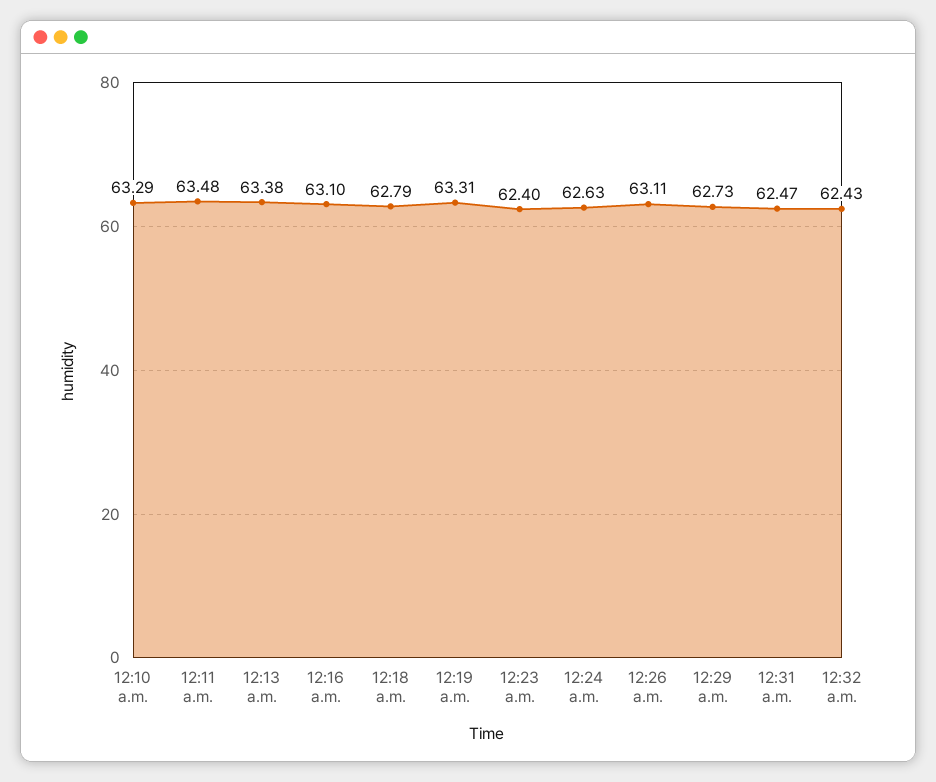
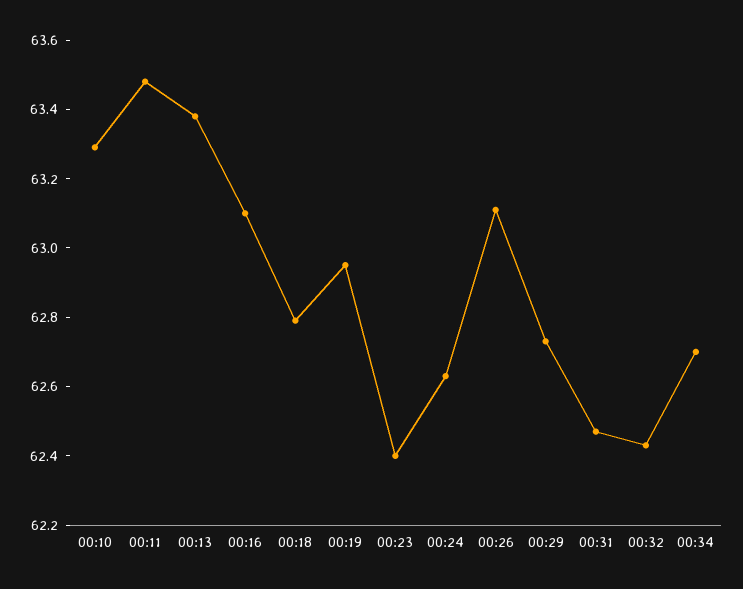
12:19 a.m.: 63.31 -> 62.95
00:34: none -> 62.7

